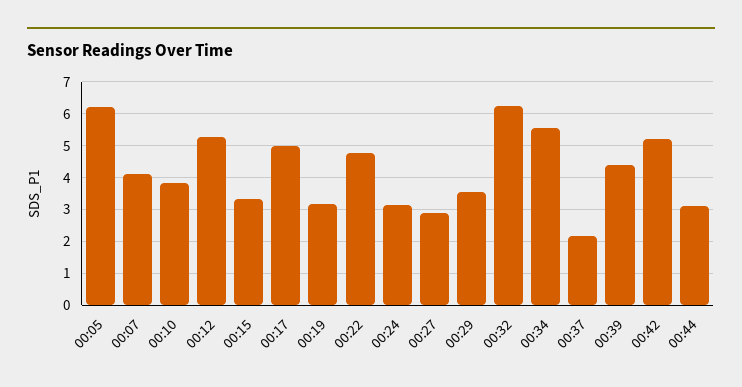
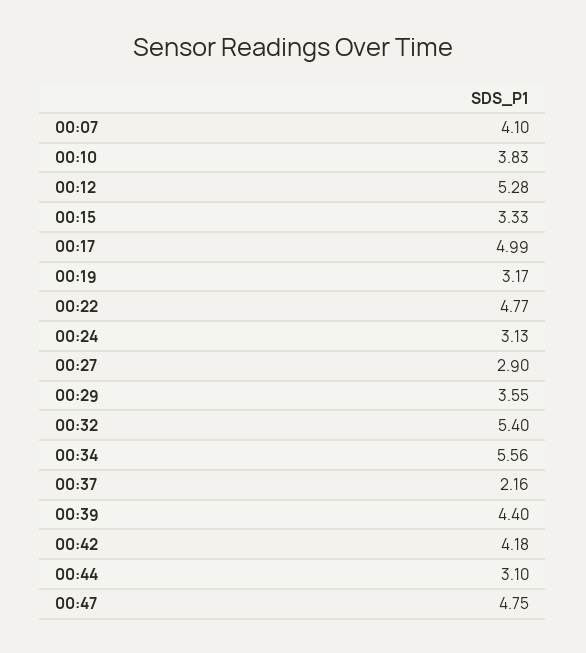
00:05: 6.2 -> none
00:32: 6.2 -> 5.4
00:42: 5.2 -> 4.18
00:47: none -> 4.75

